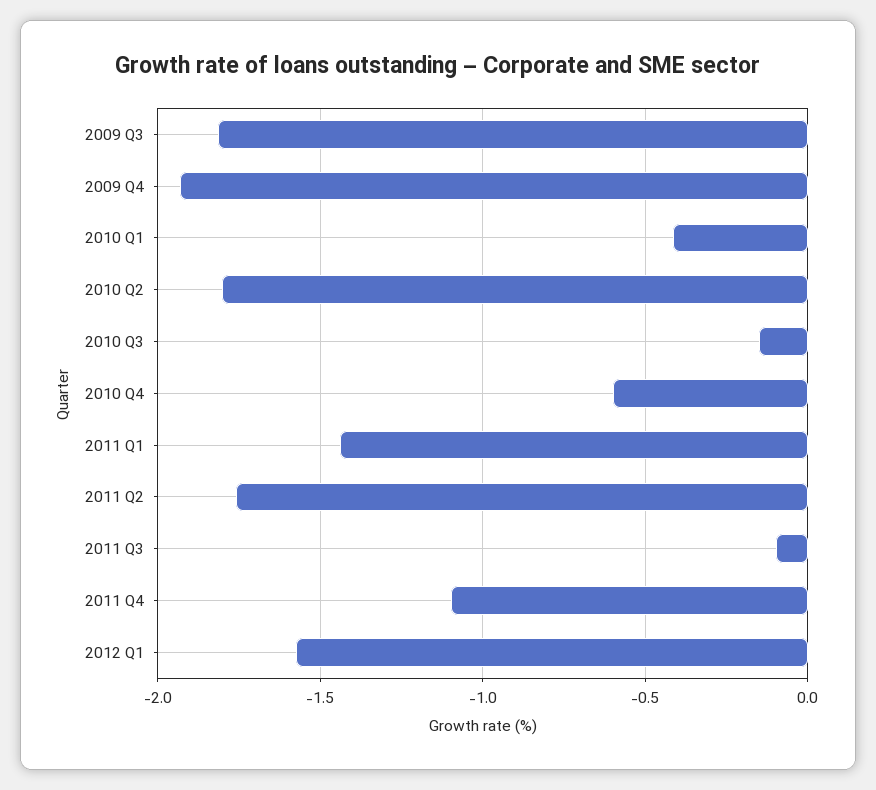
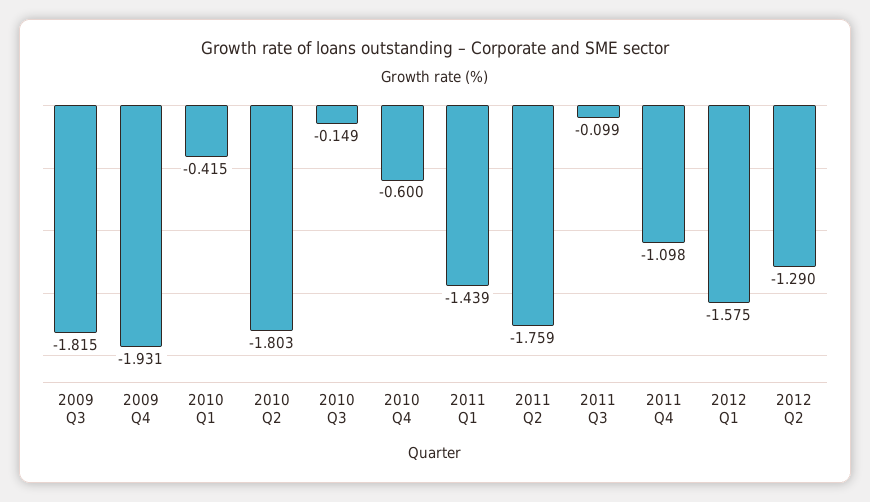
2012 Q2: none -> -1.29

